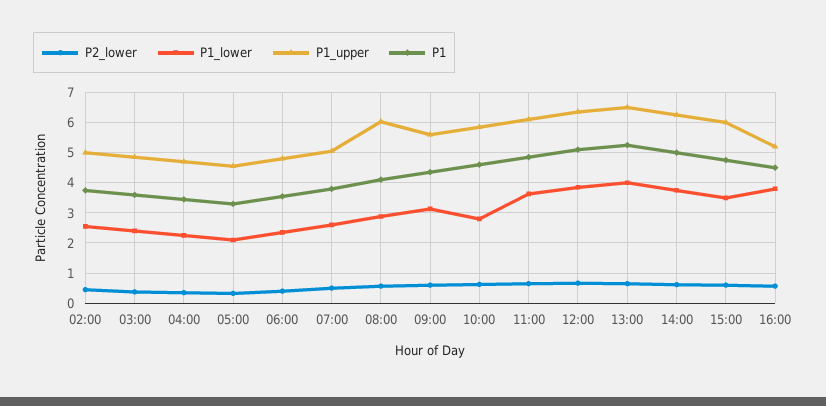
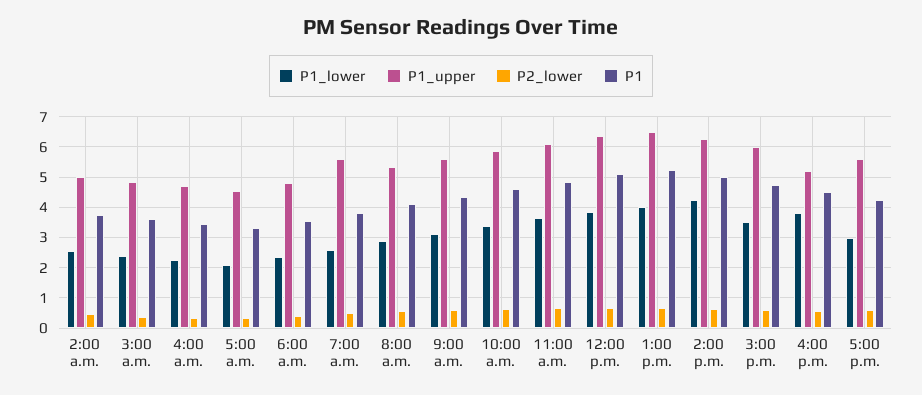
P1_upper, 07:00: 5 -> 5.6
P1_upper, 08:00: 6 -> 5.4
P1_lower, 10:00: 2.8 -> 3.4
P1_lower, 14:00: 3.8 -> 4.2
P1_lower, 5:00 p.m.: none -> 3
P1_upper, 5:00 p.m.: none -> 5.6
P2_lower, 5:00 p.m.: none -> 0.6
P1, 5:00 p.m.: none -> 4.2

